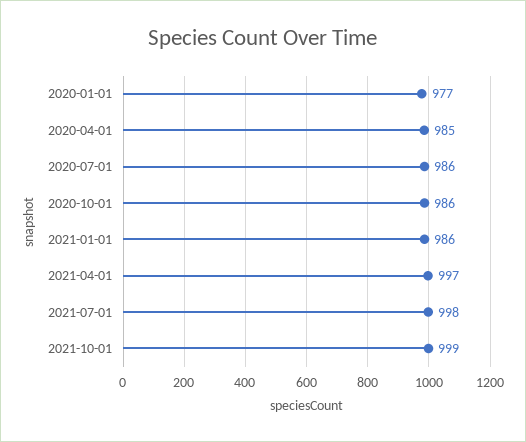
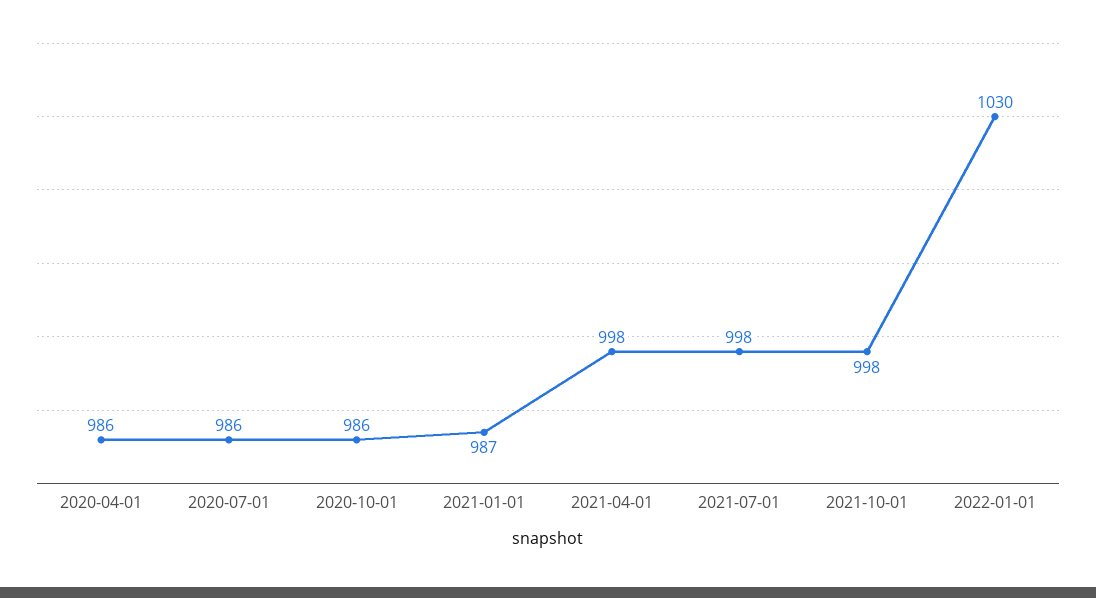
2020-01-01: 977 -> none
2020-04-01: 985 -> 986
2021-01-01: 986 -> 987
2021-04-01: 997 -> 998
2021-10-01: 999 -> 998
2022-01-01: none -> 1030

